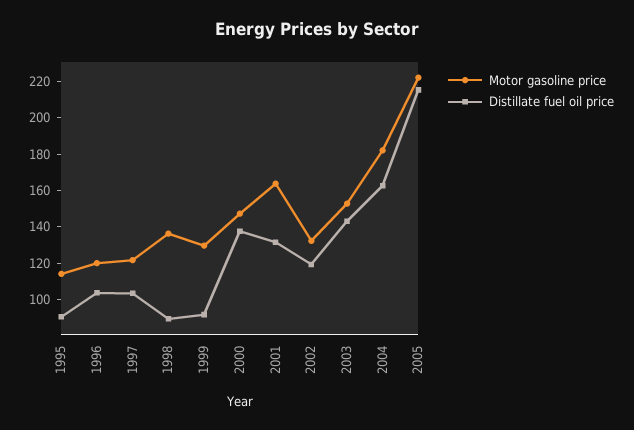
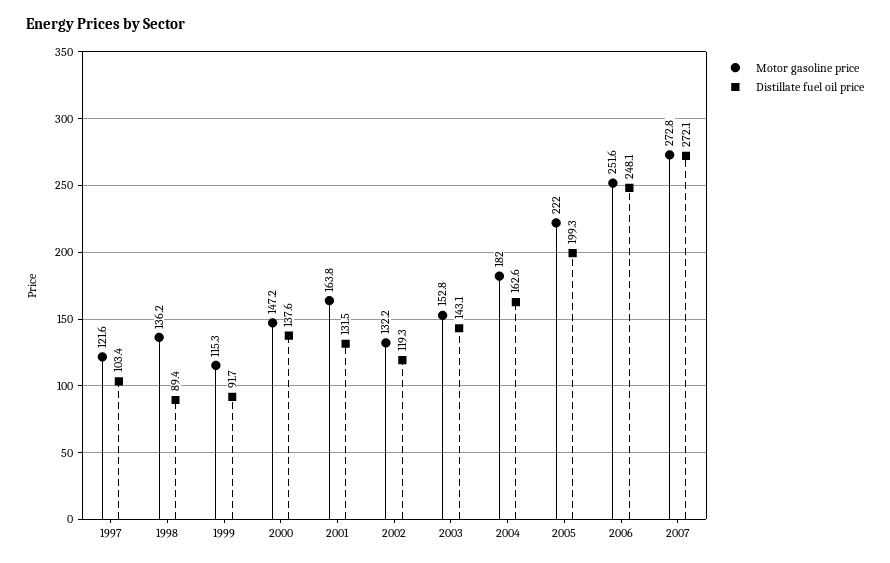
Motor gasoline price, 1995: 115 -> none
Distillate fuel oil price, 1995: 90 -> none
Motor gasoline price, 1996: 120 -> none
Distillate fuel oil price, 1996: 105 -> none
Motor gasoline price, 1999: 130 -> 115.3
Distillate fuel oil price, 2005: 215 -> 199.3
Motor gasoline price, 2006: none -> 251.6
Distillate fuel oil price, 2006: none -> 248.1
Motor gasoline price, 2007: none -> 272.8
Distillate fuel oil price, 2007: none -> 272.1

